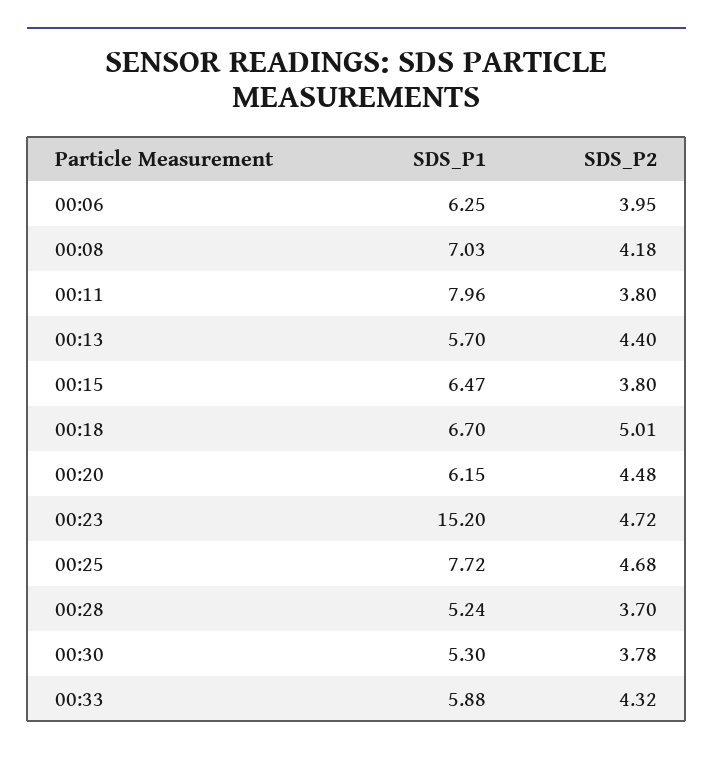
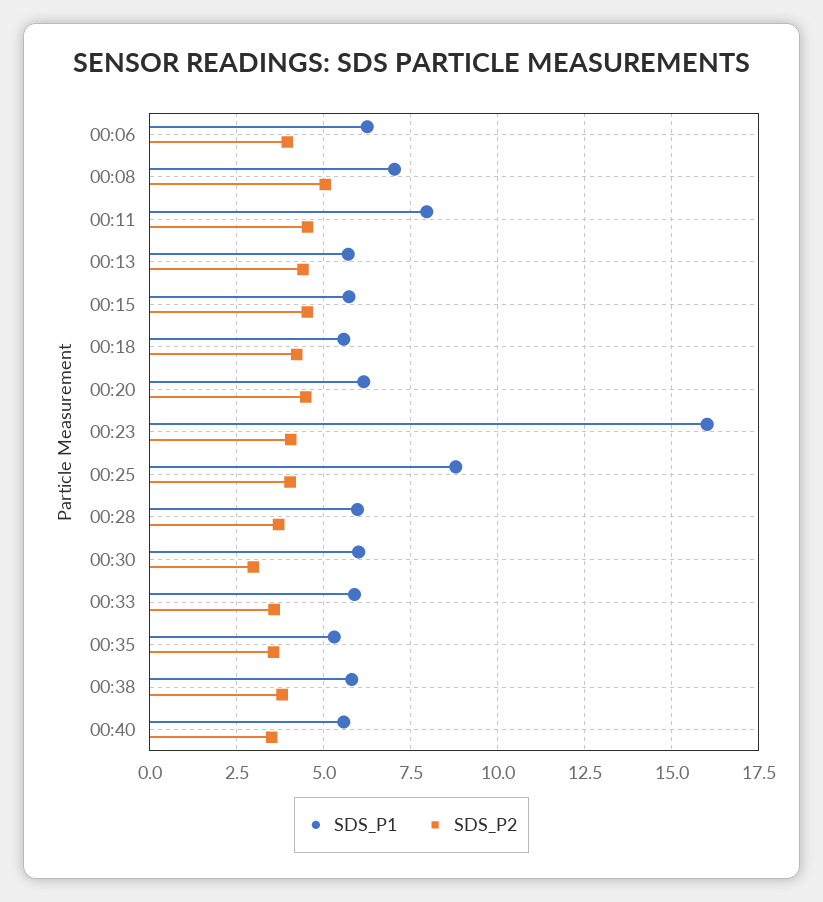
SDS_P2, 00:08: 4.18 -> 5
SDS_P2, 00:11: 3.8 -> 4.5
SDS_P1, 00:15: 6.47 -> 5.75
SDS_P2, 00:15: 3.8 -> 4.5
SDS_P1, 00:18: 6.7 -> 5.5
SDS_P2, 00:18: 5.01 -> 4.25
SDS_P1, 00:23: 15.2 -> 16
SDS_P2, 00:23: 4.72 -> 4
SDS_P1, 00:25: 7.72 -> 8.75
SDS_P2, 00:25: 4.68 -> 4
SDS_P1, 00:28: 5.24 -> 6
SDS_P1, 00:30: 5.3 -> 6
SDS_P2, 00:30: 3.78 -> 3
SDS_P2, 00:33: 4.32 -> 3.5
SDS_P1, 00:35: none -> 5.25
SDS_P2, 00:35: none -> 3.5
SDS_P1, 00:38: none -> 5.75
SDS_P2, 00:38: none -> 3.75
SDS_P1, 00:40: none -> 5.5
SDS_P2, 00:40: none -> 3.5

